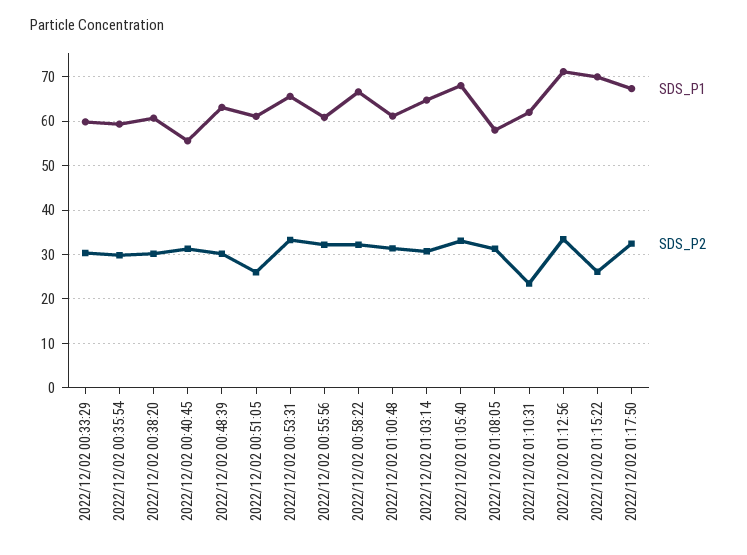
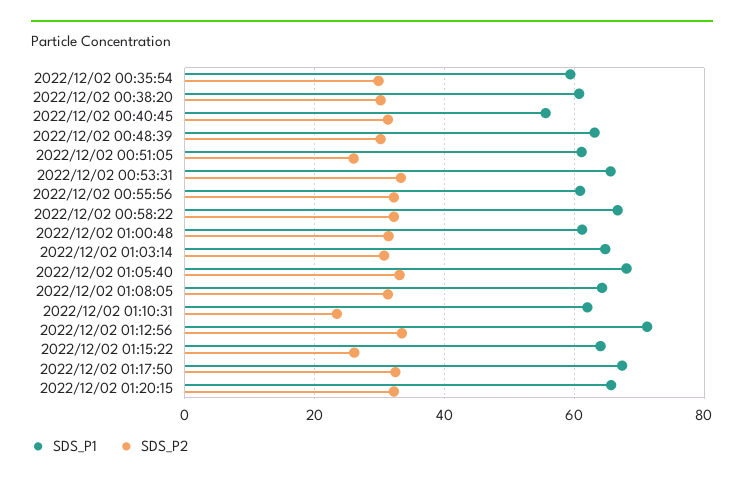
SDS_P1, 2022/12/02 00:33:29: 60 -> none
SDS_P2, 2022/12/02 00:33:29: 30 -> none
SDS_P1, 2022/12/02 01:08:05: 58 -> 64
SDS_P1, 2022/12/02 01:15:22: 70 -> 64
SDS_P1, 2022/12/02 01:20:15: none -> 66
SDS_P2, 2022/12/02 01:20:15: none -> 32

